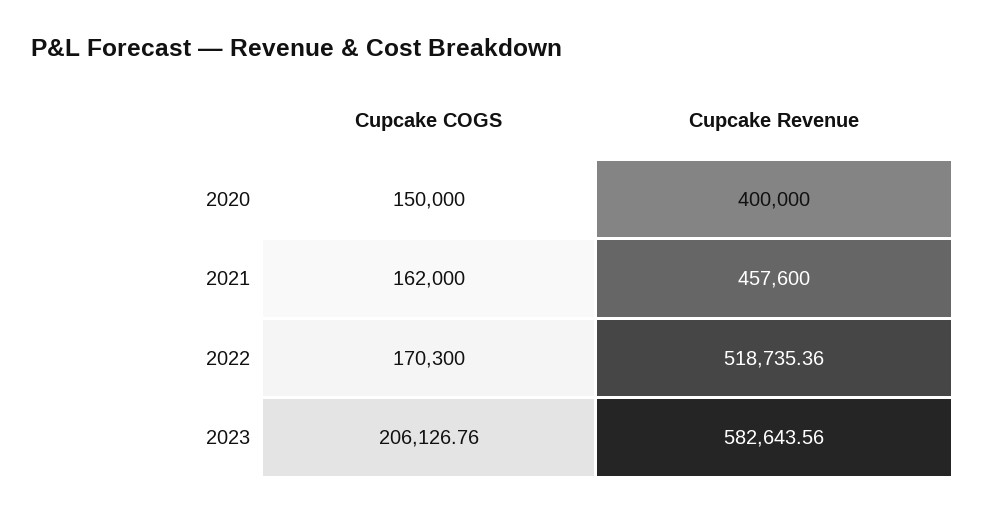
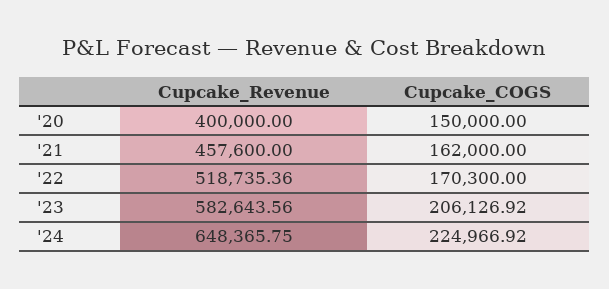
Cupcake COGS, 2023: 206126.76 -> 206126.92
Cupcake Revenue, '24: none -> 648365.75
Cupcake COGS, '24: none -> 224966.92

